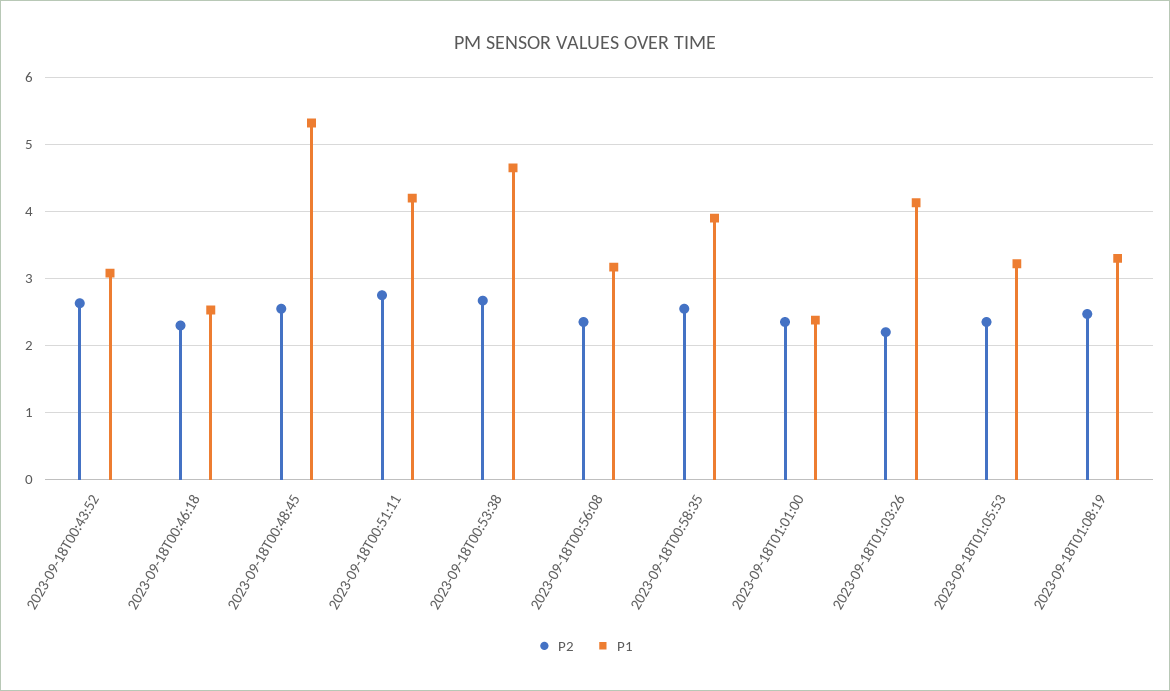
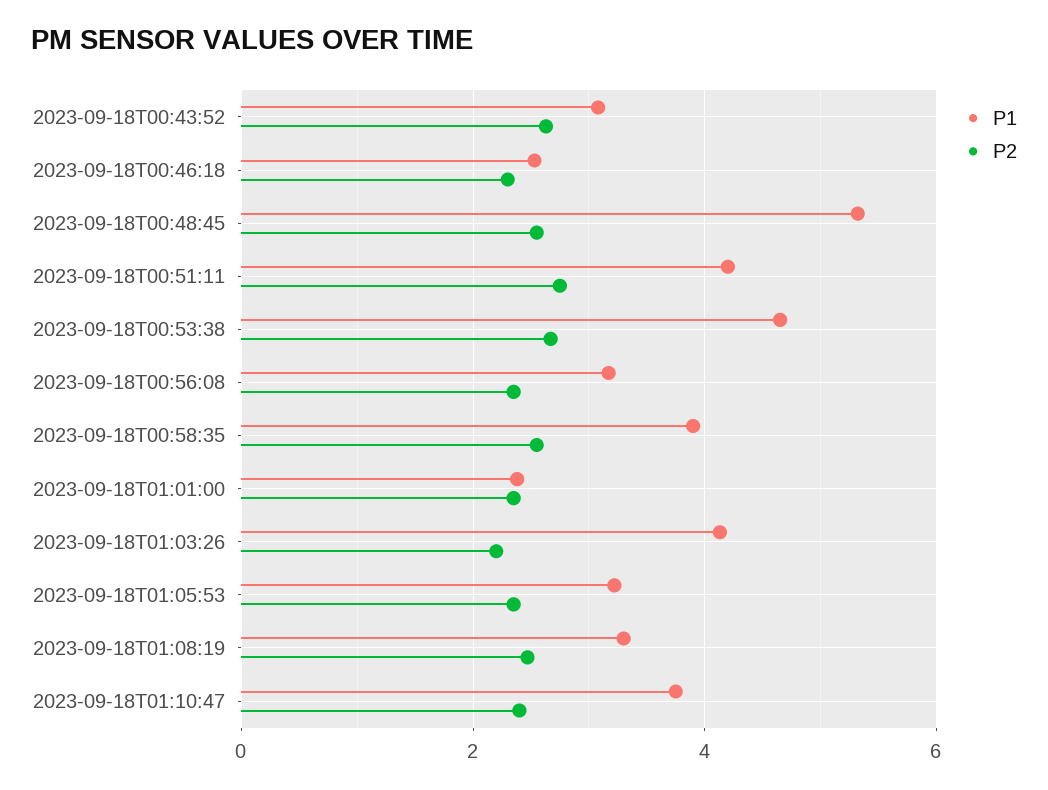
P1, 2023-09-18T01:10:47: none -> 3.8
P2, 2023-09-18T01:10:47: none -> 2.4

